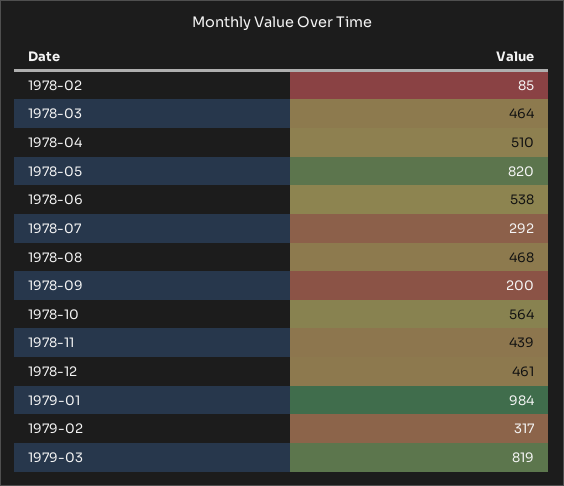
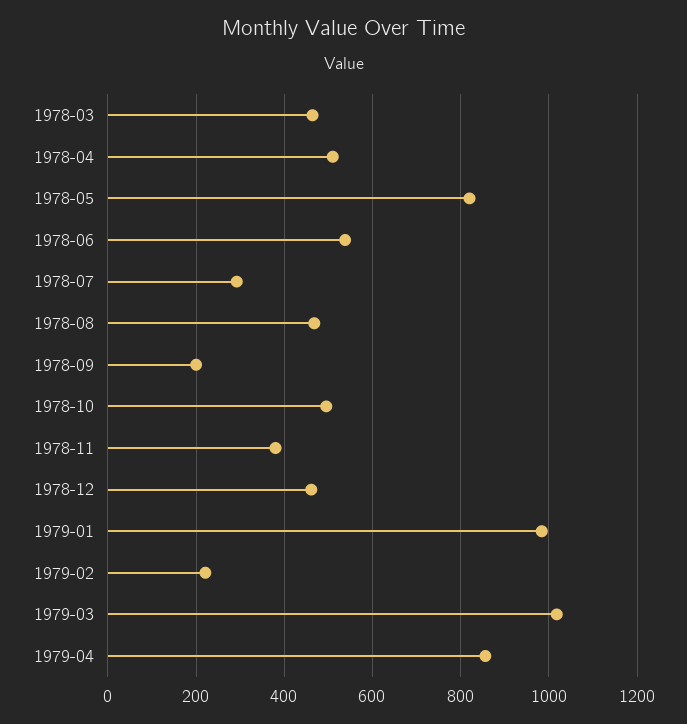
1978-02: 85 -> none
1978-10: 564 -> 500
1978-11: 439 -> 380
1979-02: 317 -> 220
1979-03: 819 -> 1020
1979-04: none -> 860

